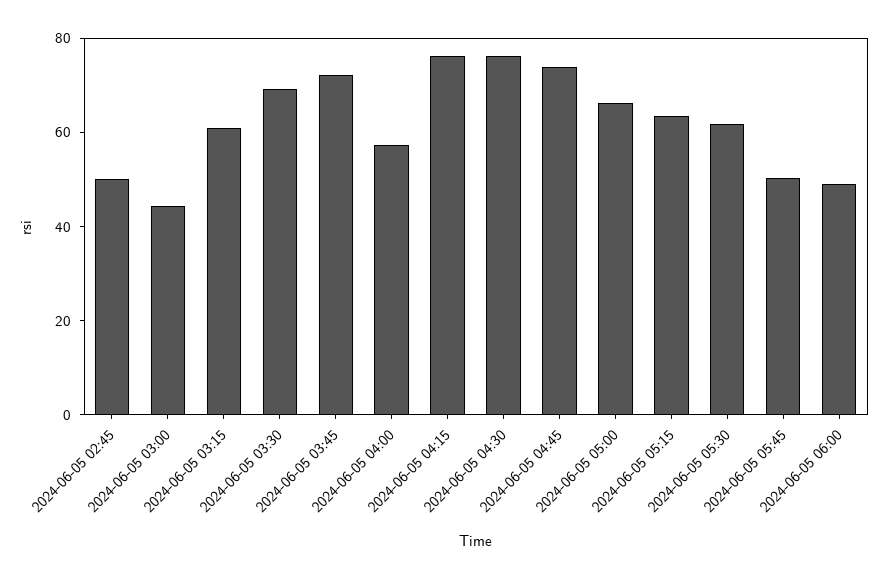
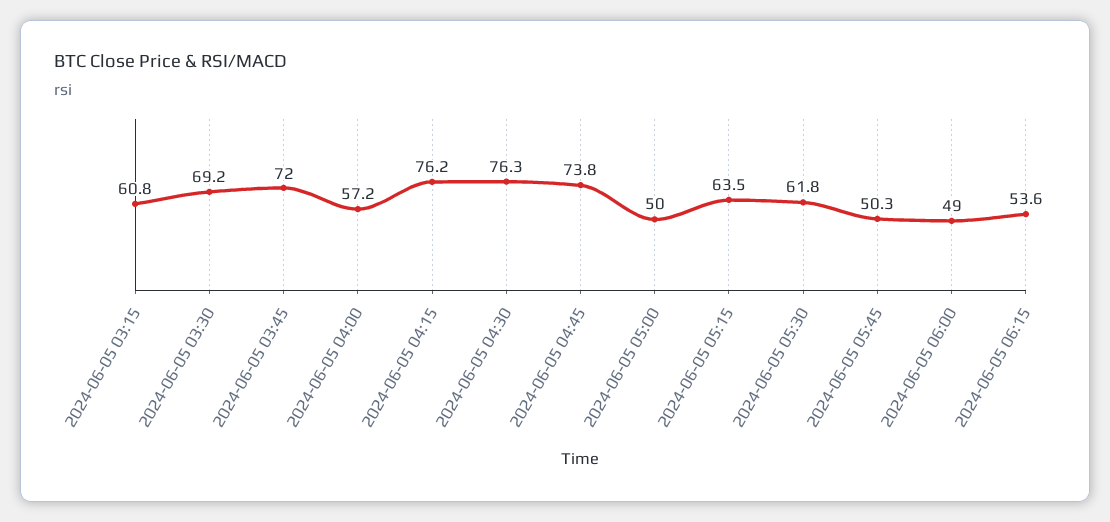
2024-06-05 02:45: 50 -> none
2024-06-05 03:00: 45 -> none
2024-06-05 05:00: 65 -> 50
2024-06-05 06:15: none -> 53.6

